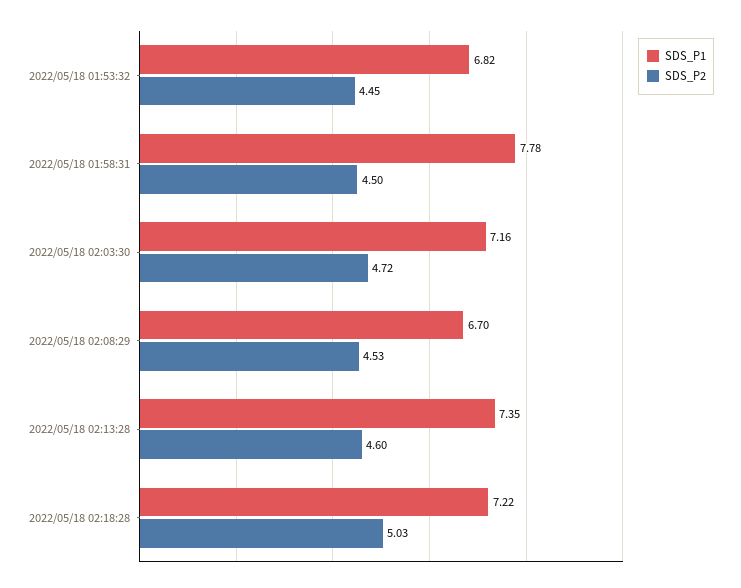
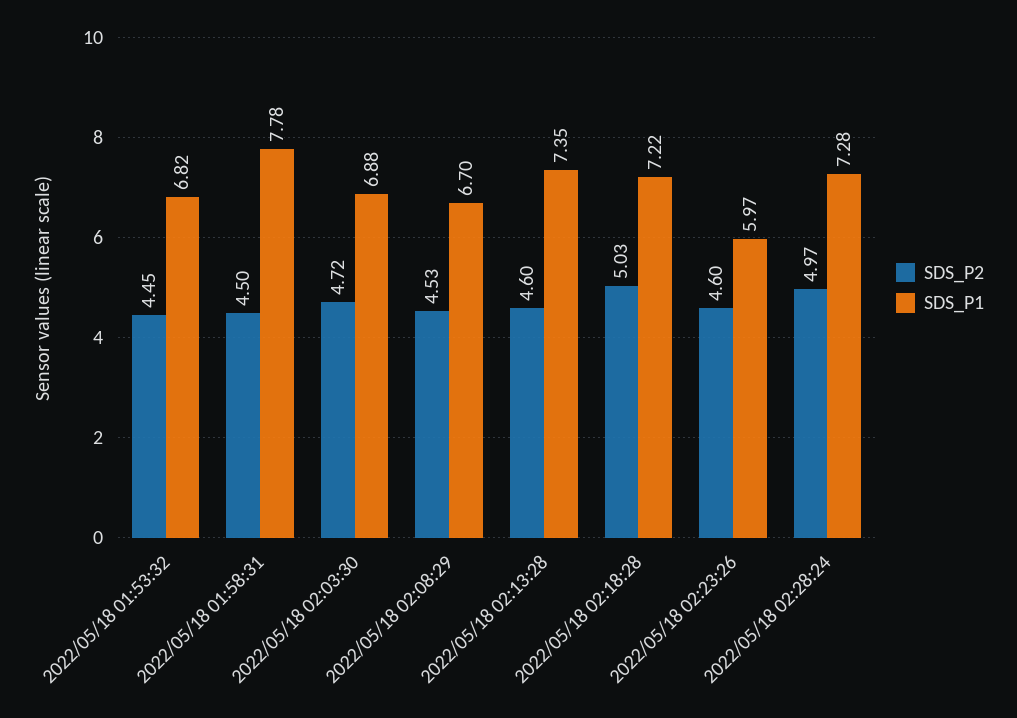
SDS_P1, 2022/05/18 02:03:30: 7.16 -> 6.88
SDS_P2, 2022/05/18 02:23:26: none -> 4.6
SDS_P1, 2022/05/18 02:23:26: none -> 5.97
SDS_P2, 2022/05/18 02:28:24: none -> 4.97
SDS_P1, 2022/05/18 02:28:24: none -> 7.28

